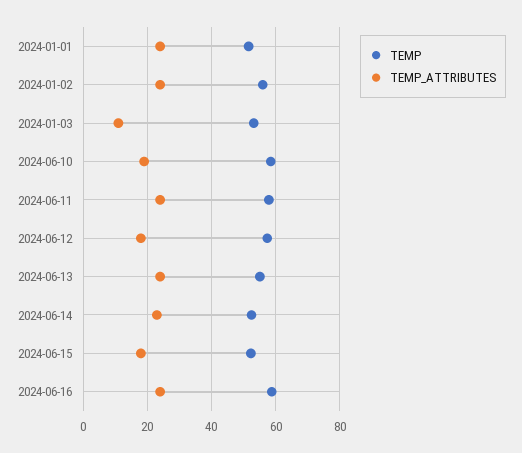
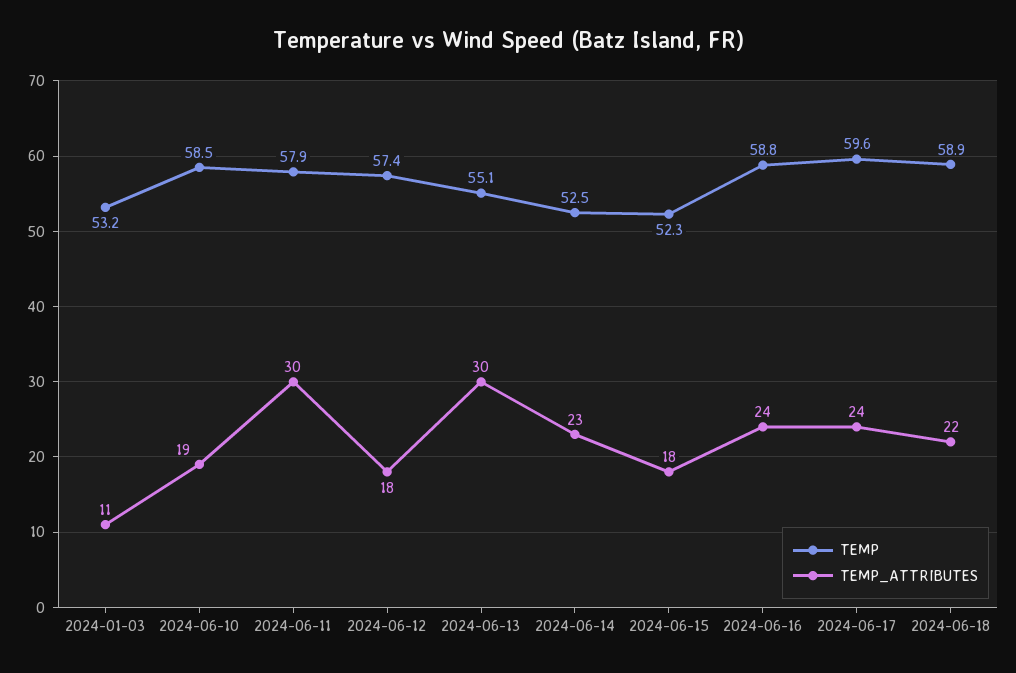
TEMP, 2024-01-01: 52 -> none
TEMP_ATTRIBUTES, 2024-01-01: 24 -> none
TEMP, 2024-01-02: 56 -> none
TEMP_ATTRIBUTES, 2024-01-02: 24 -> none
TEMP_ATTRIBUTES, 2024-06-11: 24 -> 30
TEMP_ATTRIBUTES, 2024-06-13: 24 -> 30
TEMP, 2024-06-17: none -> 59.6
TEMP_ATTRIBUTES, 2024-06-17: none -> 24
TEMP, 2024-06-18: none -> 58.9
TEMP_ATTRIBUTES, 2024-06-18: none -> 22

